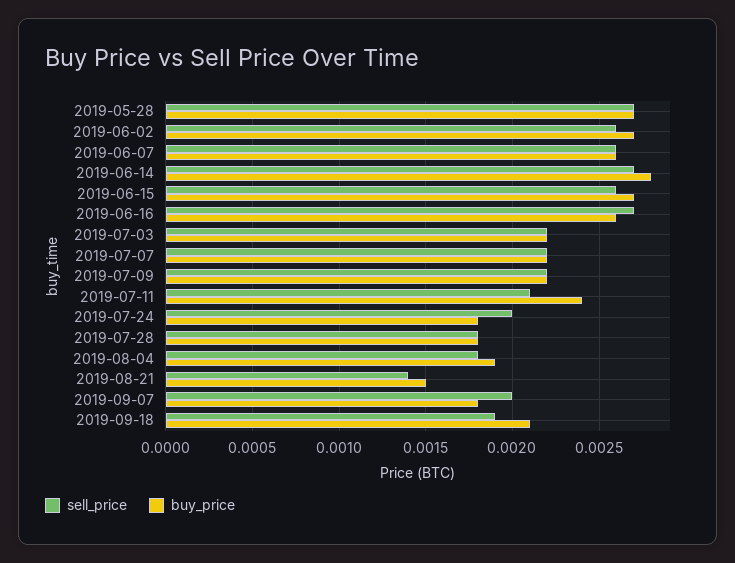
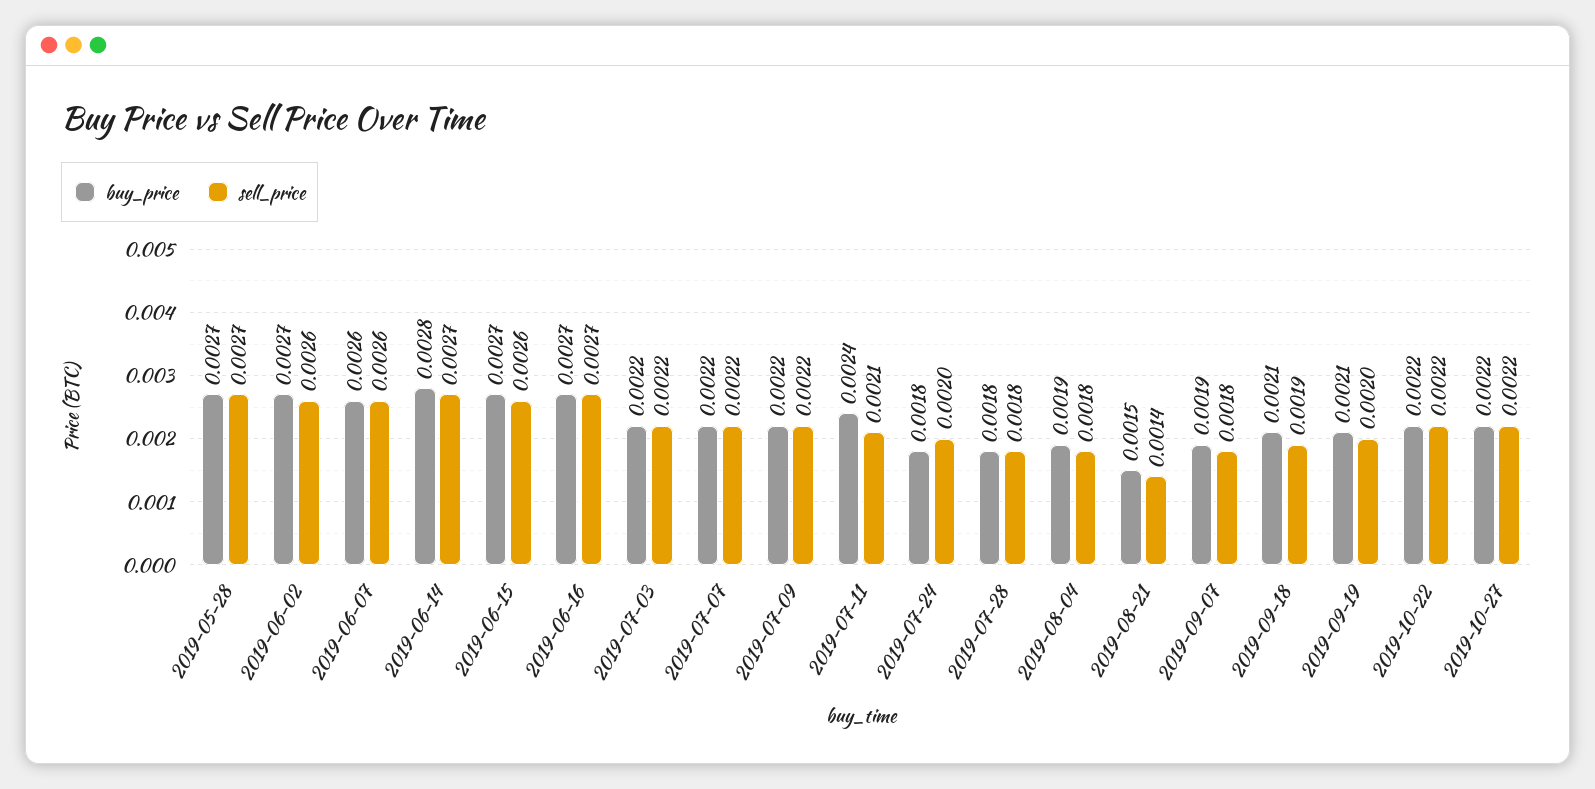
buy_price, 2019-06-16: 0.0026 -> 0.0027
sell_price, 2019-09-07: 0.002 -> 0.0018
buy_price, 2019-09-07: 0.0018 -> 0.0019
buy_price, 2019-09-19: none -> 0.0021
sell_price, 2019-09-19: none -> 0.002
buy_price, 2019-10-22: none -> 0.0022
sell_price, 2019-10-22: none -> 0.0022
buy_price, 2019-10-27: none -> 0.0022
sell_price, 2019-10-27: none -> 0.0022

